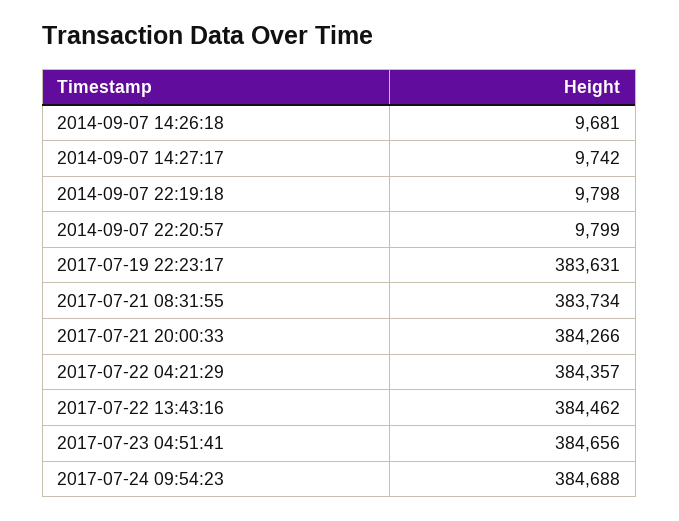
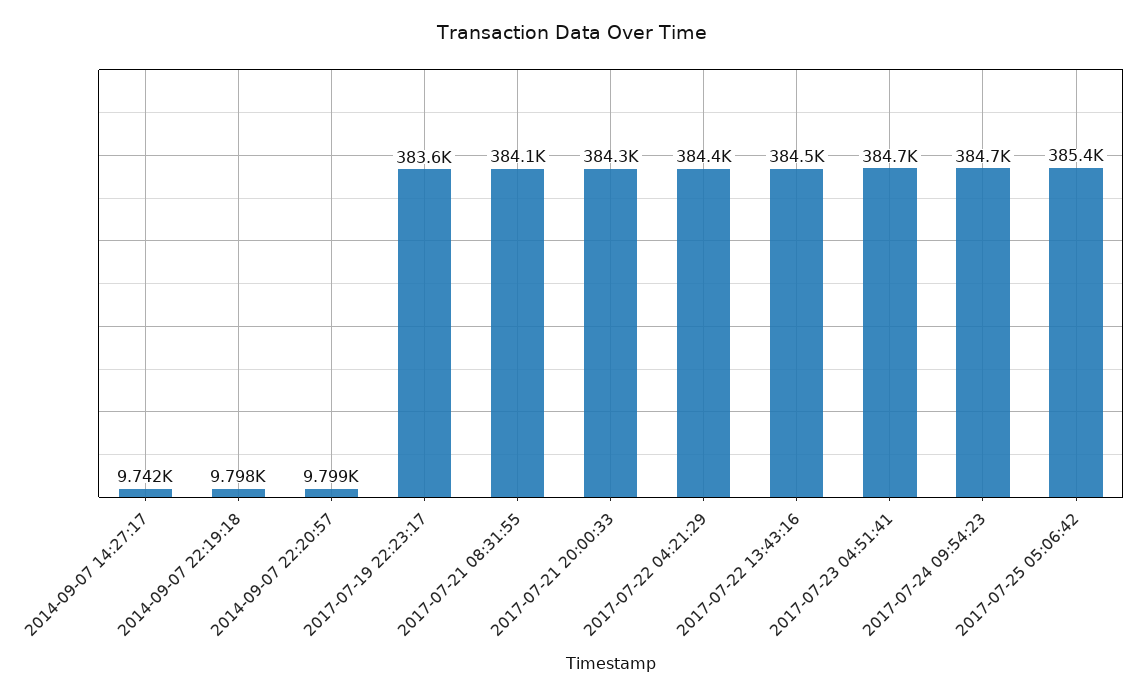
2014-09-07 14:26:18: 9681 -> none
2017-07-21 08:31:55: 383734 -> 384100
2017-07-25 05:06:42: none -> 385400

